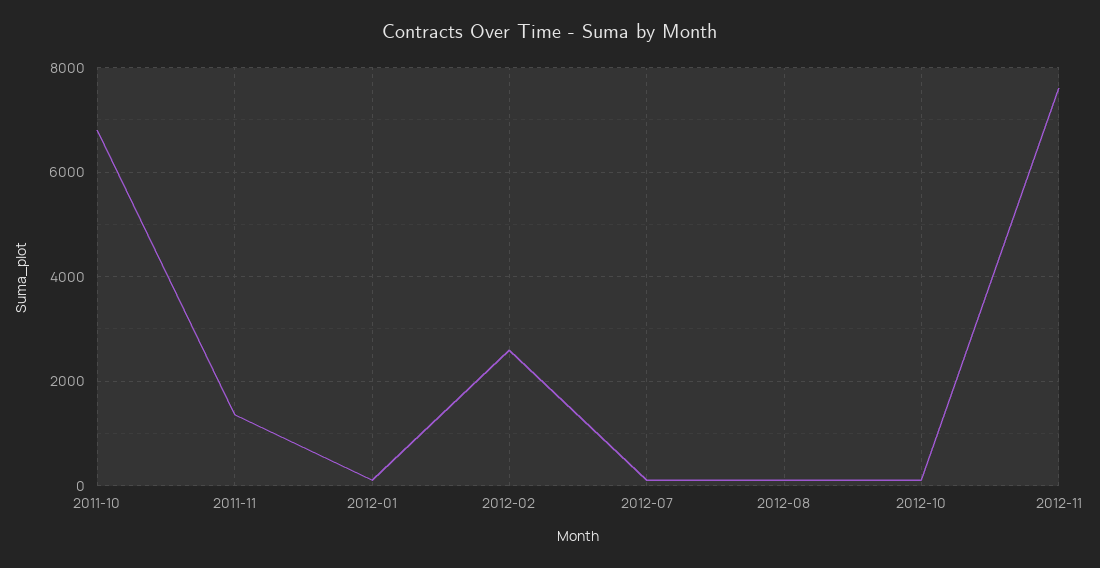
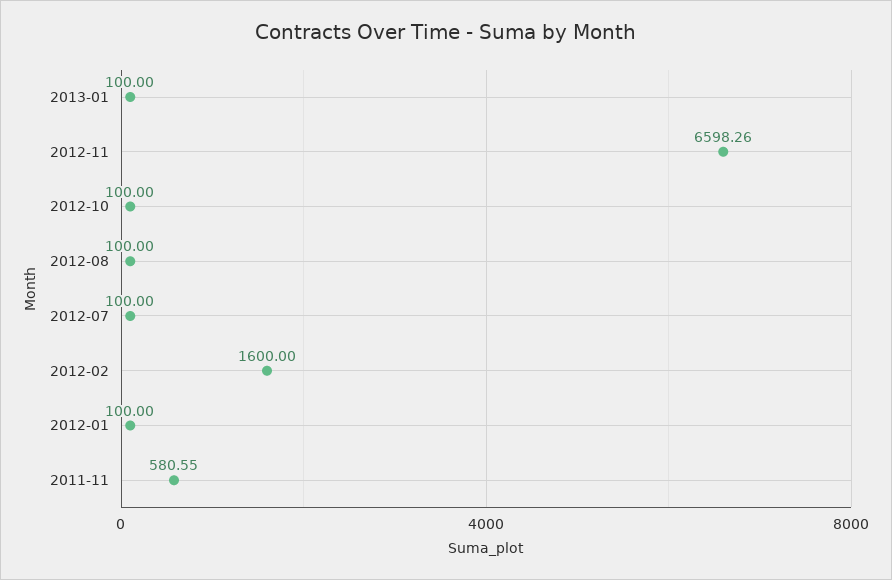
2011-10: 6800 -> none
2011-11: 1400 -> 580.55
2012-02: 2600 -> 1600
2012-11: 7600 -> 6598.26
2013-01: none -> 100

